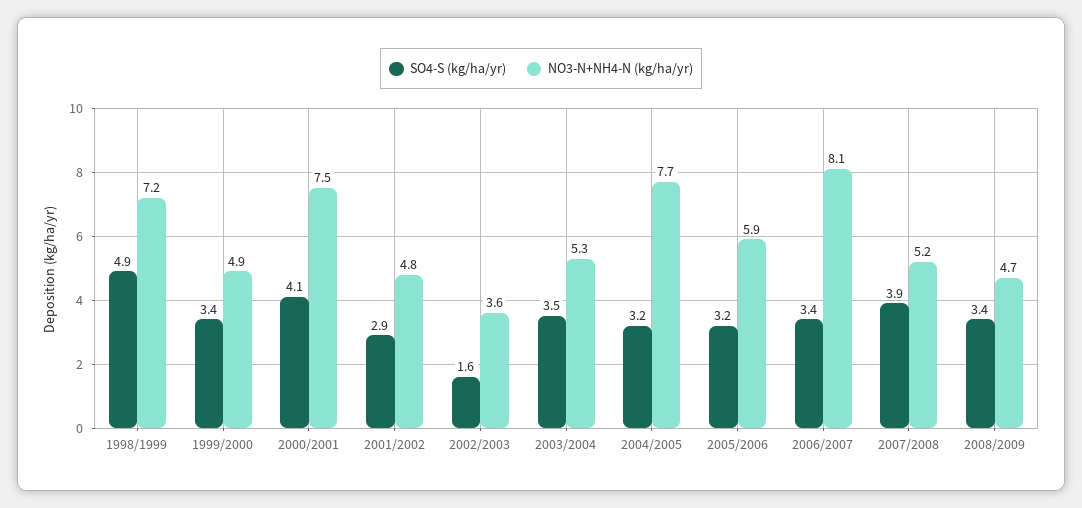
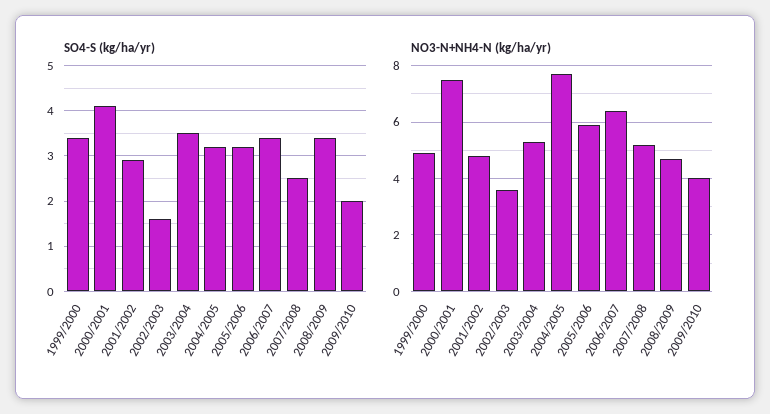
SO4-S (kg/ha/yr), 1998/1999: 4.9 -> none
NO3-N+NH4-N (kg/ha/yr), 1998/1999: 7.2 -> none
NO3-N+NH4-N (kg/ha/yr), 2006/2007: 8.1 -> 6.5
SO4-S (kg/ha/yr), 2007/2008: 3.9 -> 2.5
SO4-S (kg/ha/yr), 2009/2010: none -> 2
NO3-N+NH4-N (kg/ha/yr), 2009/2010: none -> 4

